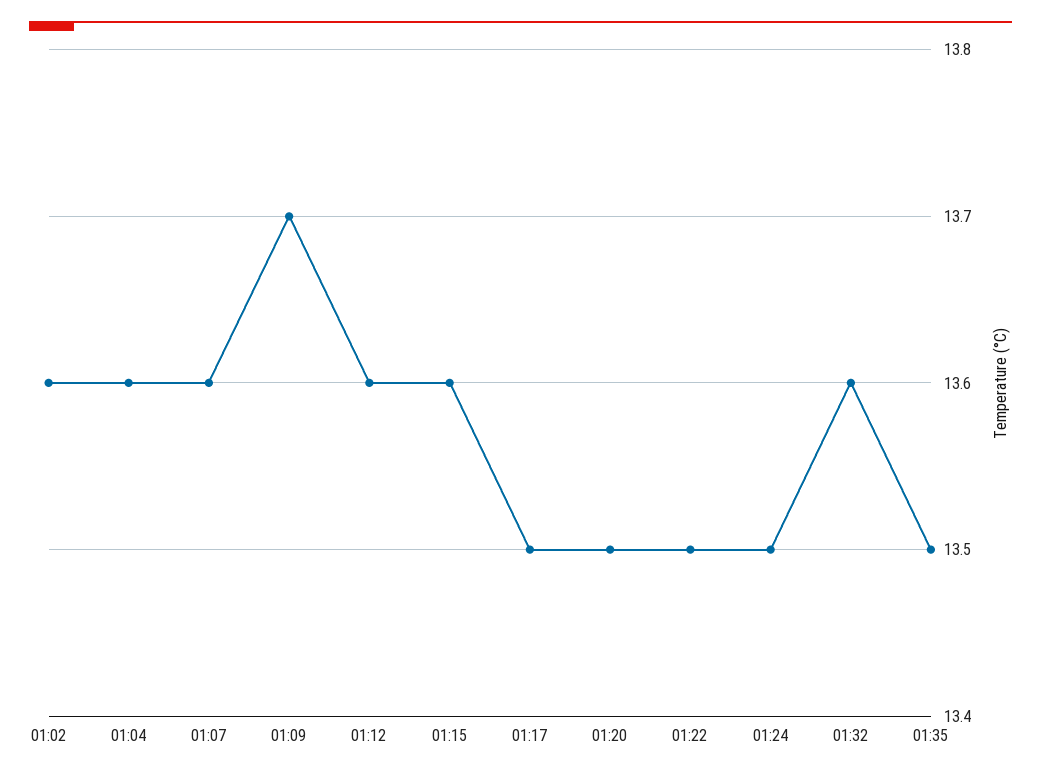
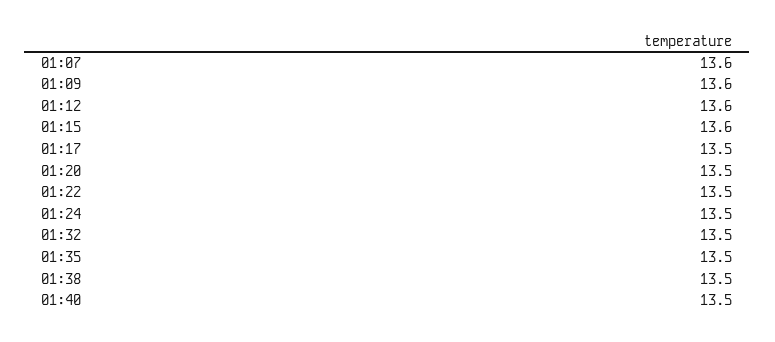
01:02: 13.6 -> none
01:04: 13.6 -> none
01:09: 13.7 -> 13.6
01:32: 13.6 -> 13.5
01:38: none -> 13.5
01:40: none -> 13.5

